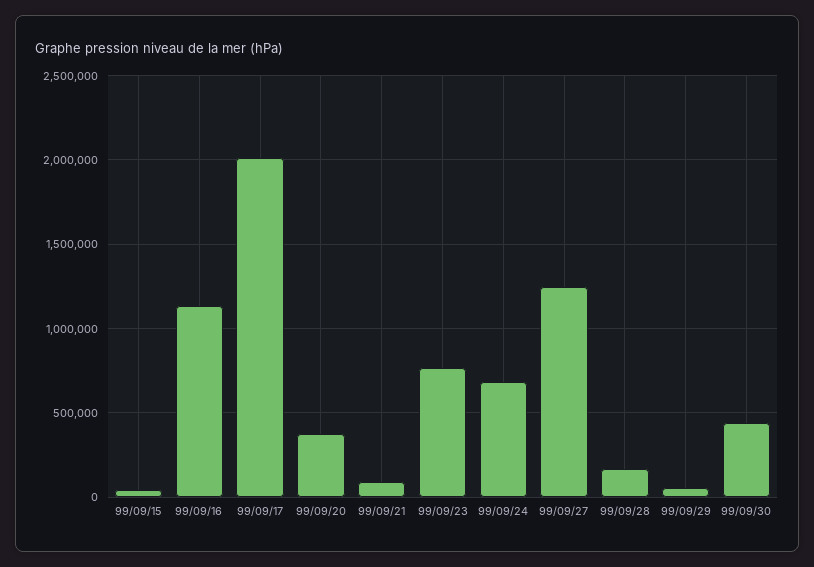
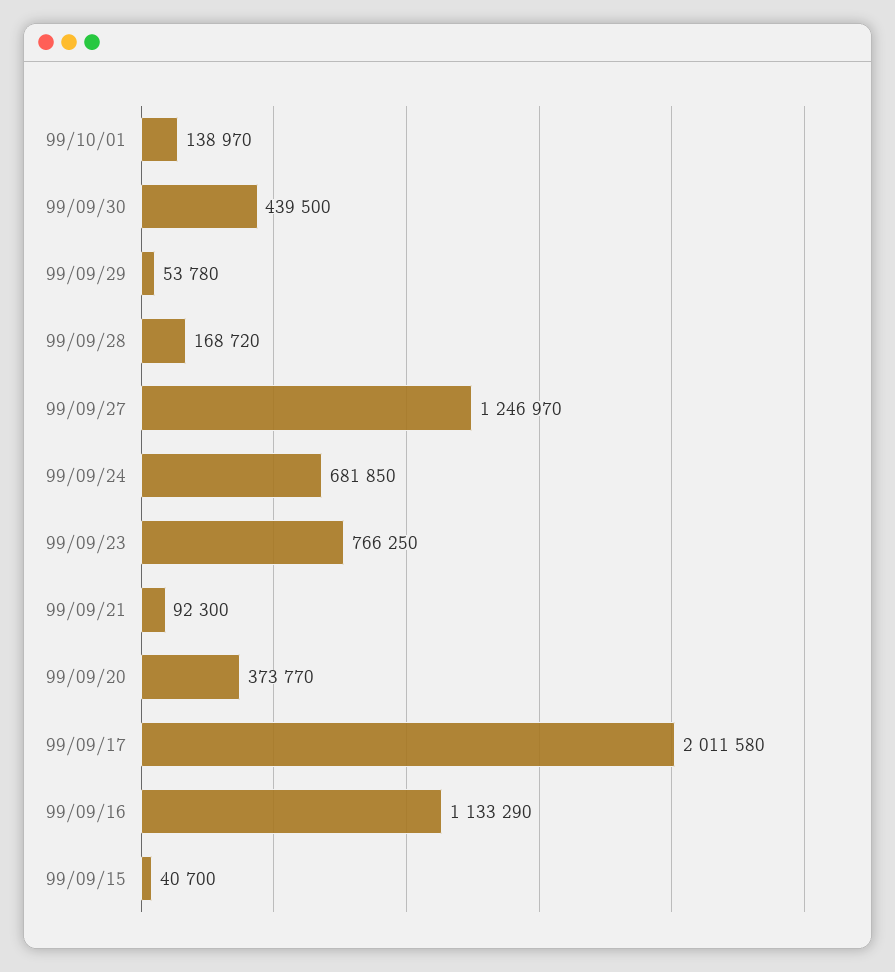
99/10/01: none -> 138970

